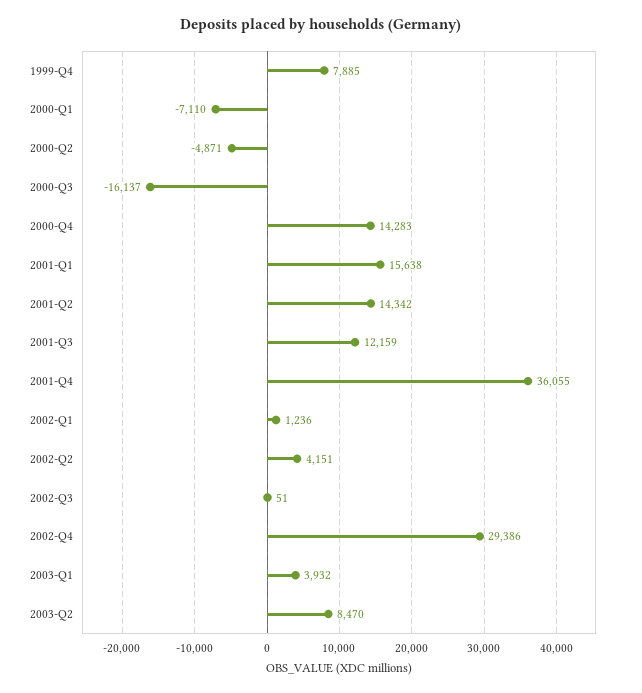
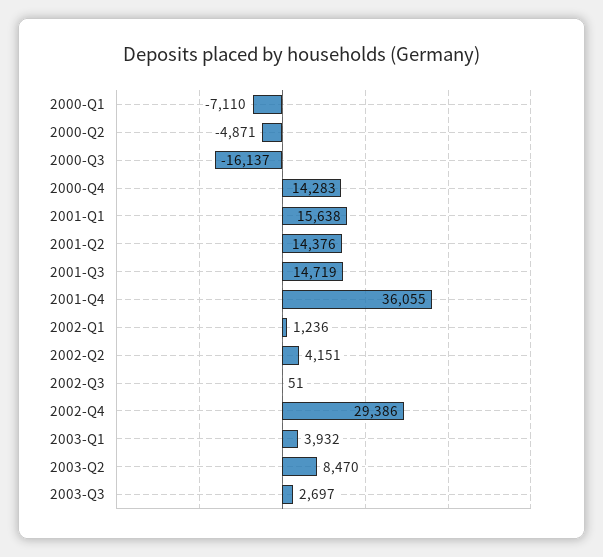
1999-Q4: 7885 -> none
2001-Q2: 14342 -> 14376
2001-Q3: 12159 -> 14719
2003-Q3: none -> 2697

